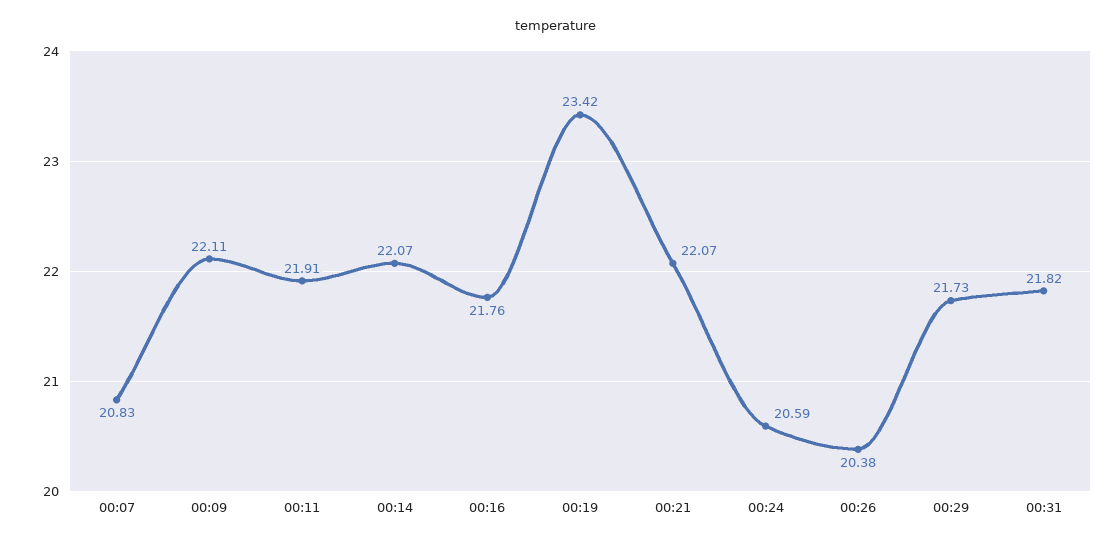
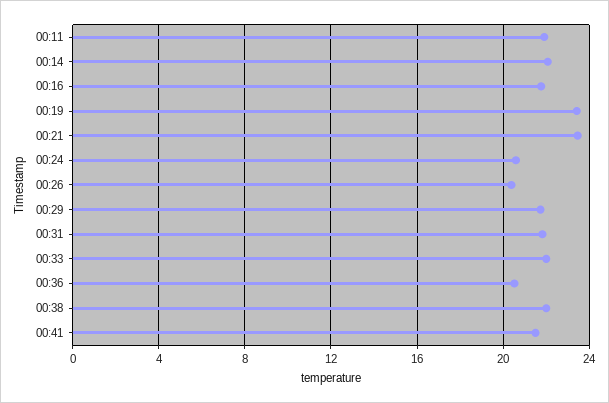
00:07: 20.83 -> none
00:09: 22.11 -> none
00:21: 22.07 -> 23.5
00:33: none -> 22
00:36: none -> 20.5
00:38: none -> 22
00:41: none -> 21.5

